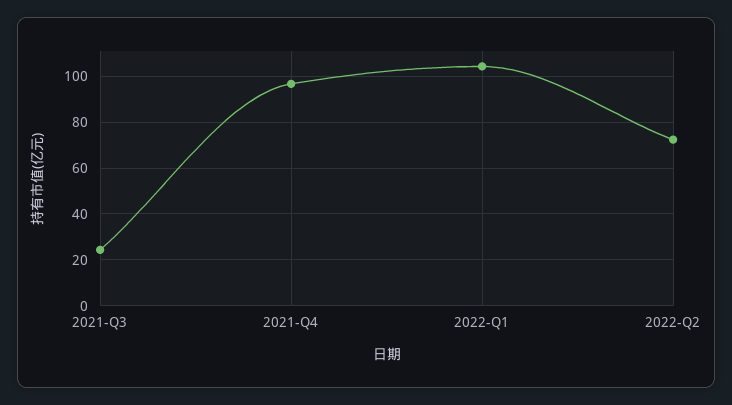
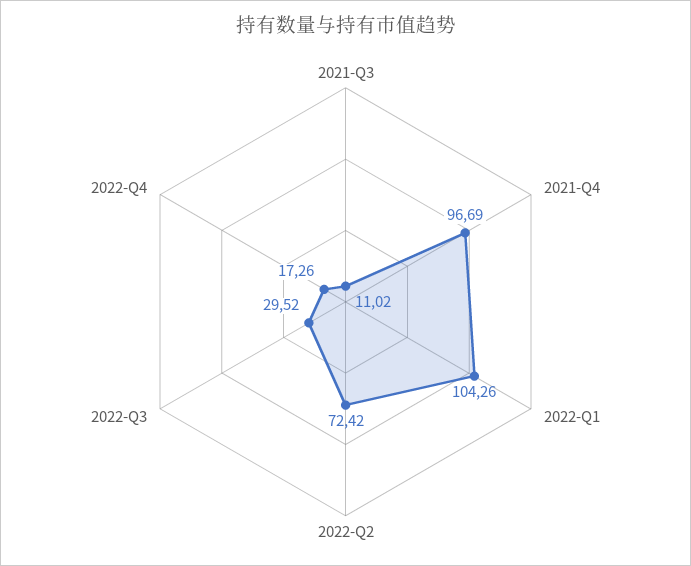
2021-Q3: 25 -> 11.02
2022-Q3: none -> 29.52
2022-Q4: none -> 17.26

